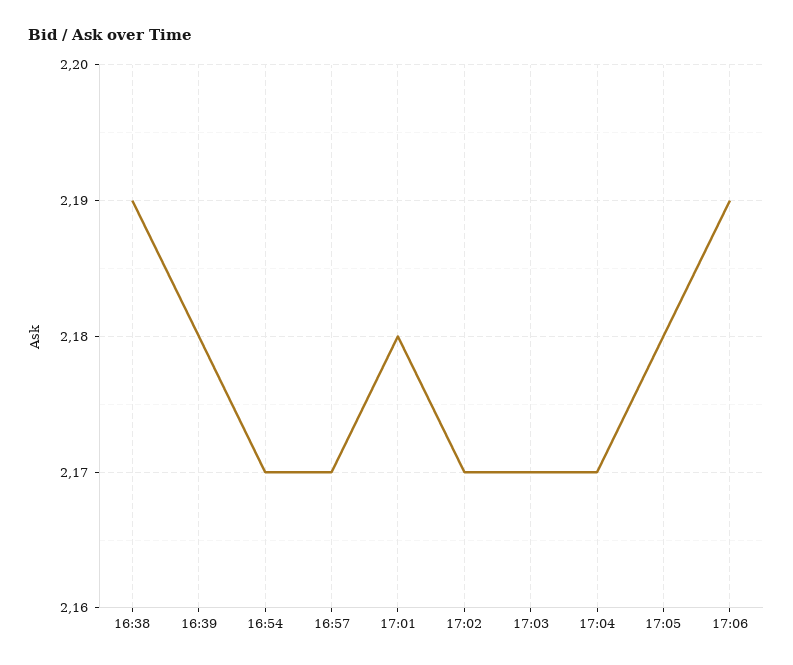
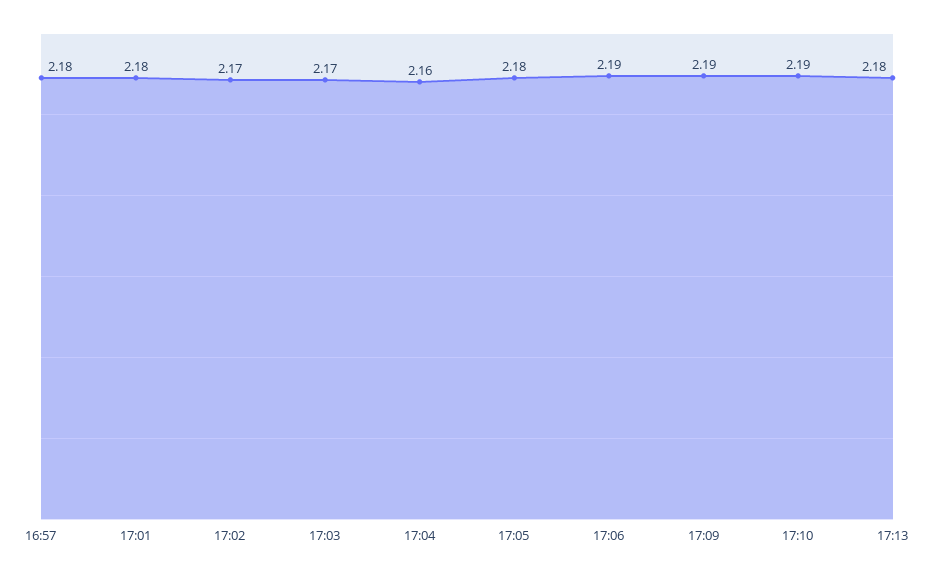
16:38: 2.19 -> none
16:39: 2.18 -> none
16:54: 2.17 -> none
16:57: 2.17 -> 2.18
17:04: 2.17 -> 2.16
17:09: none -> 2.19
17:10: none -> 2.19
17:13: none -> 2.18

